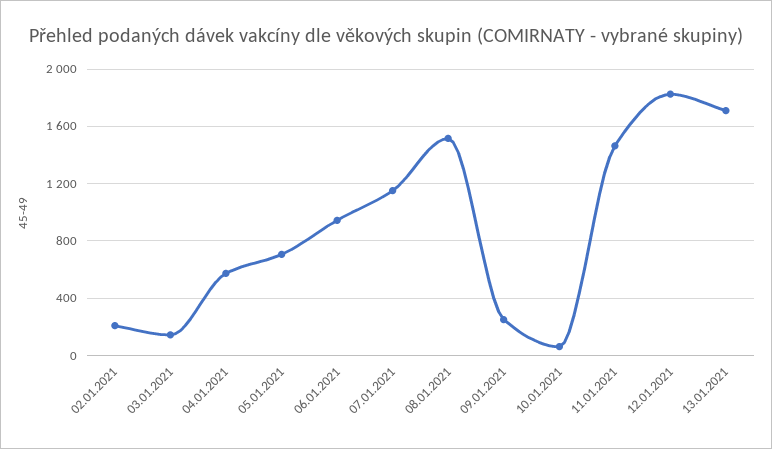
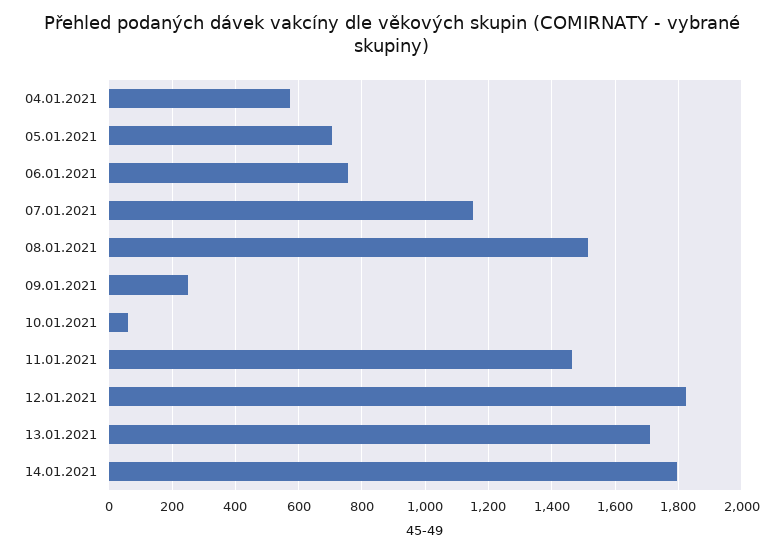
02.01.2021: 200 -> none
03.01.2021: 150 -> none
06.01.2021: 950 -> 760
14.01.2021: none -> 1800

